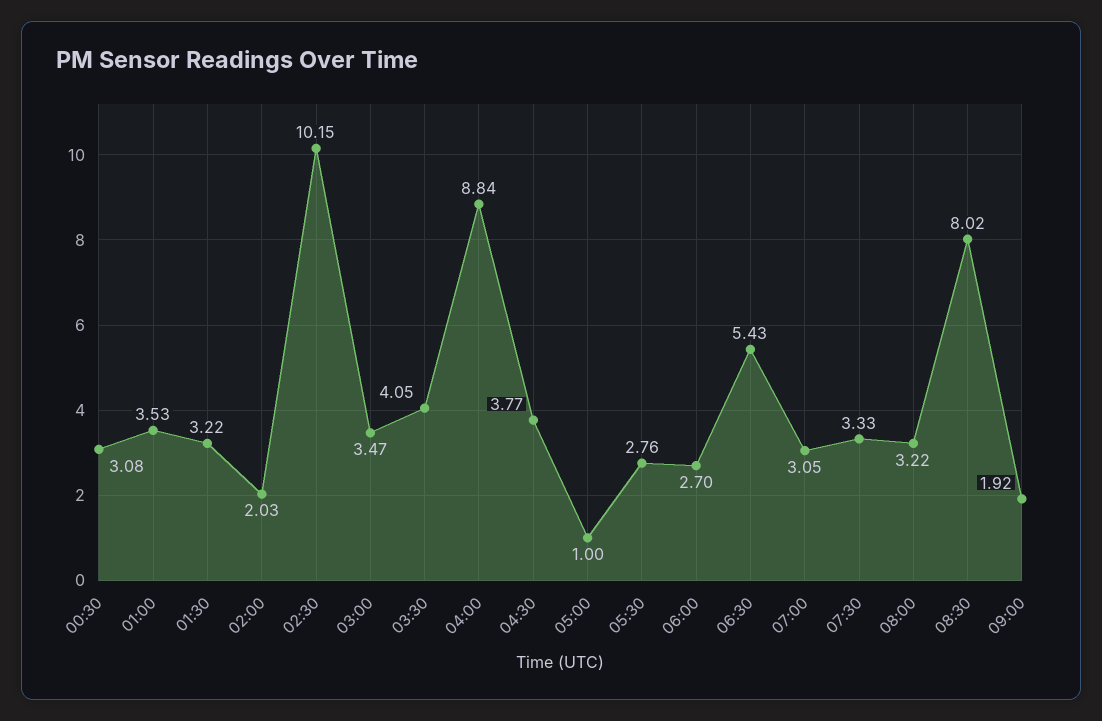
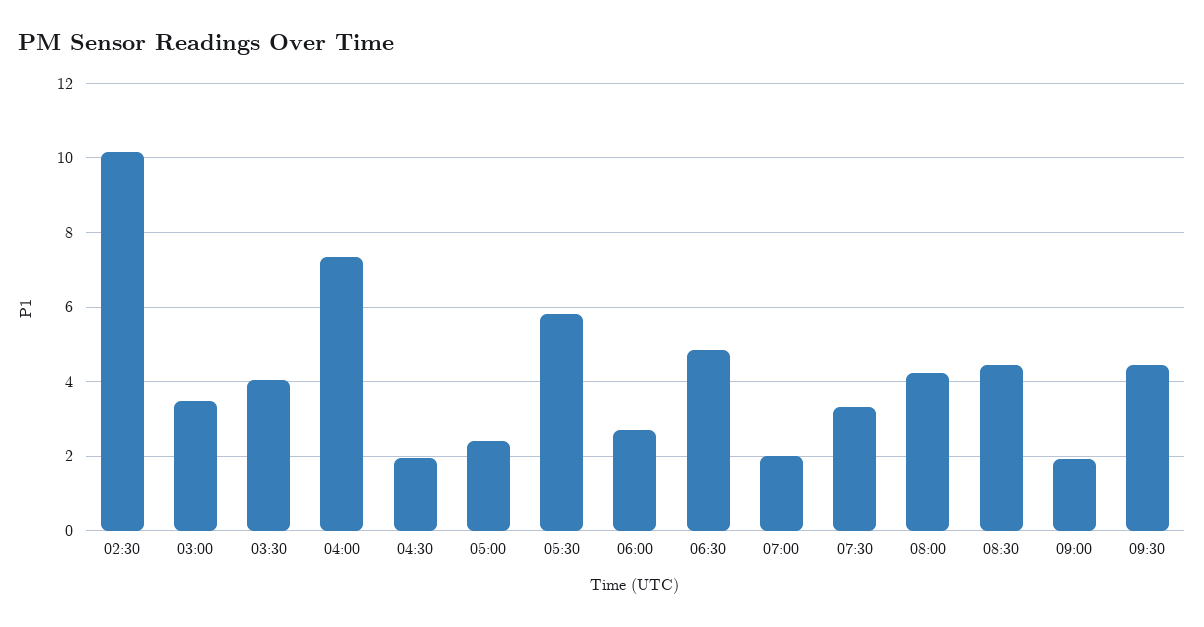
00:30: 3.08 -> none
01:00: 3.53 -> none
01:30: 3.22 -> none
02:00: 2.03 -> none
04:00: 8.84 -> 7.4
04:30: 3.77 -> 2
05:00: 1 -> 2.4
05:30: 2.76 -> 5.8
06:30: 5.43 -> 4.8
07:00: 3.05 -> 2
08:00: 3.22 -> 4.2
08:30: 8.02 -> 4.4
09:30: none -> 4.4

